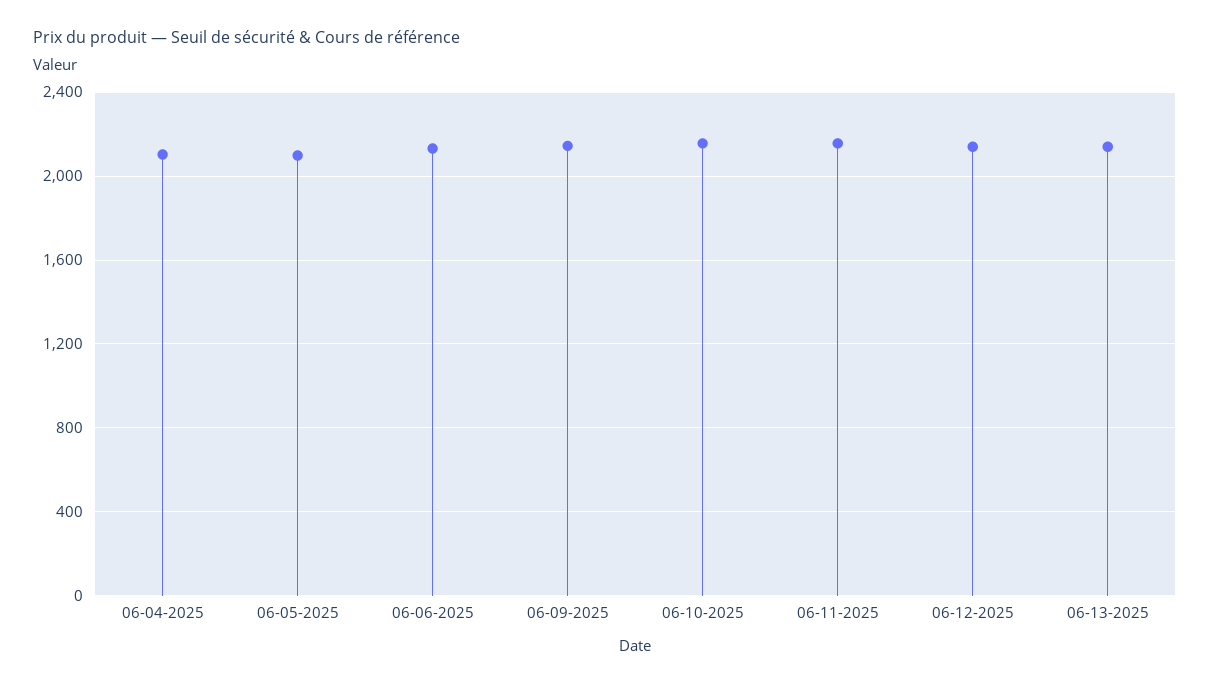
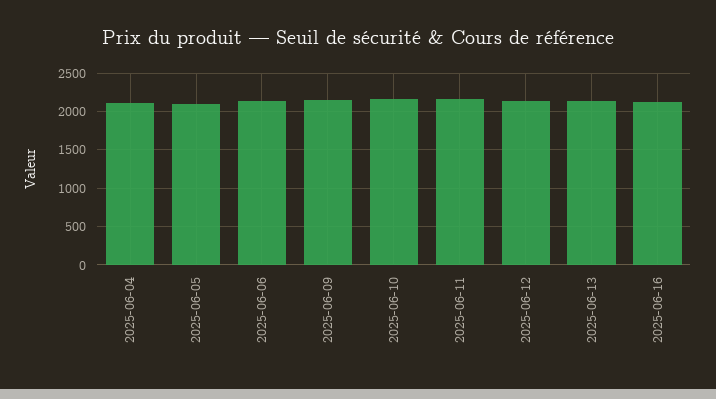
2025-06-16: none -> 2100

